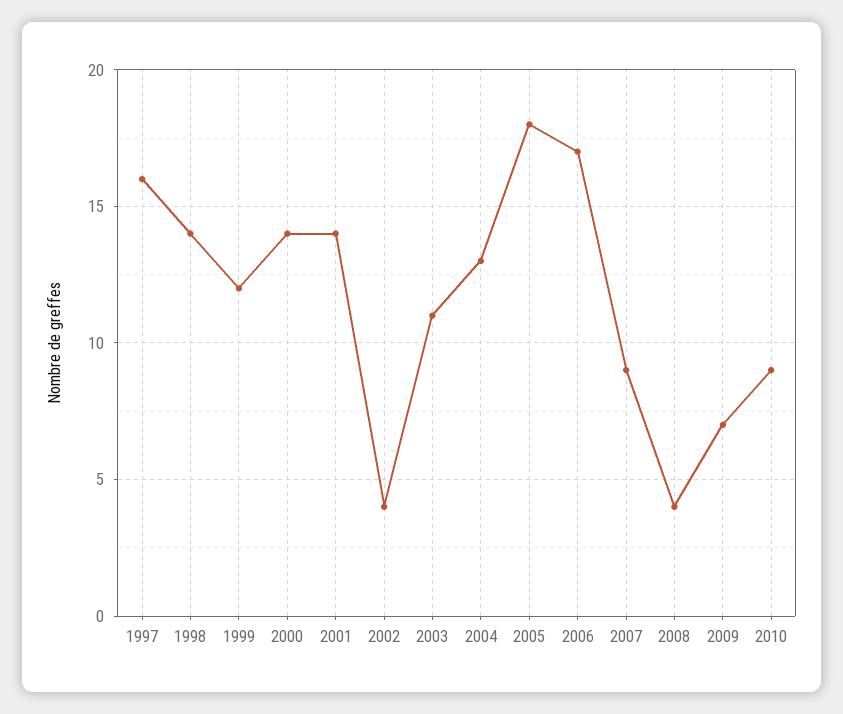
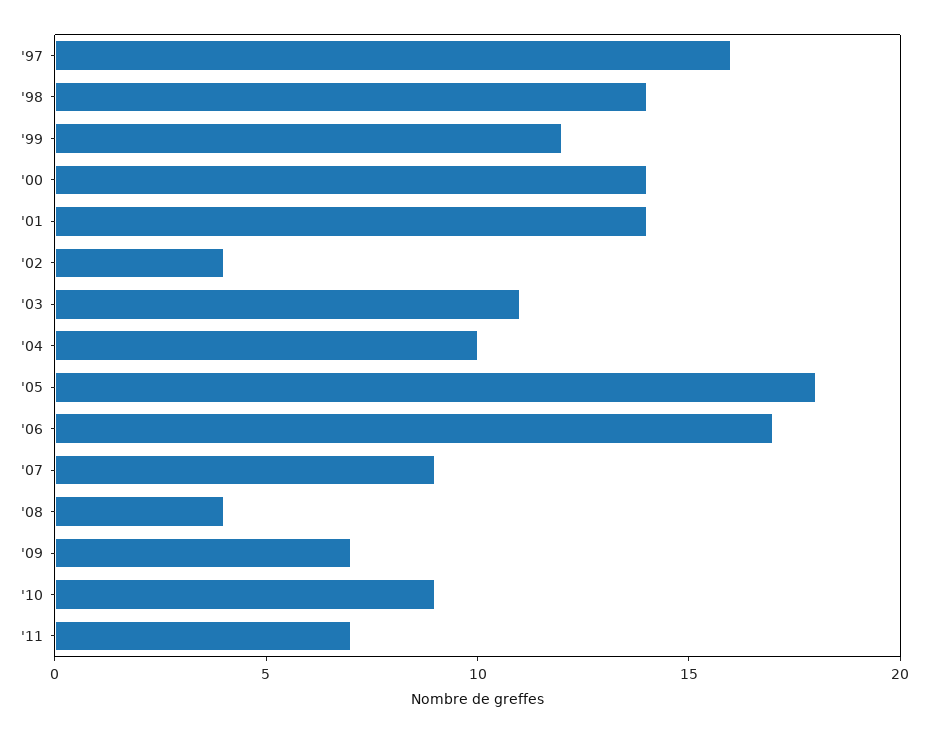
2004: 13 -> 10
'11: none -> 7

